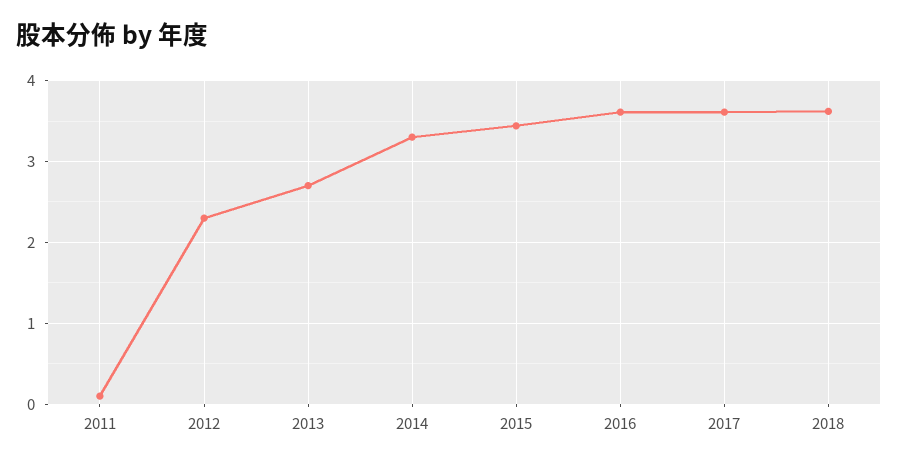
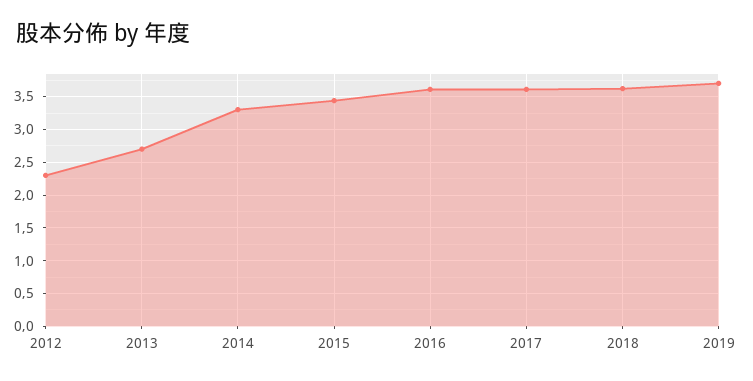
2011: 0.1 -> none
2019: none -> 3.7

